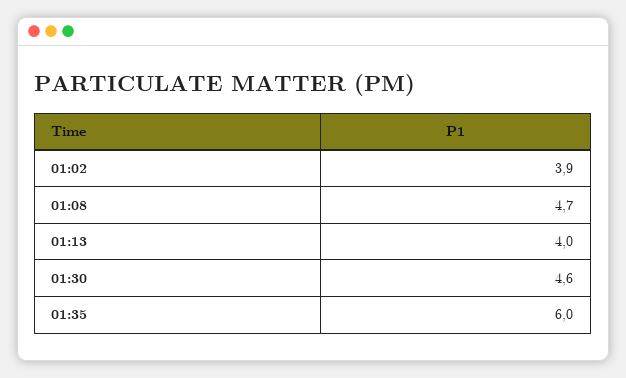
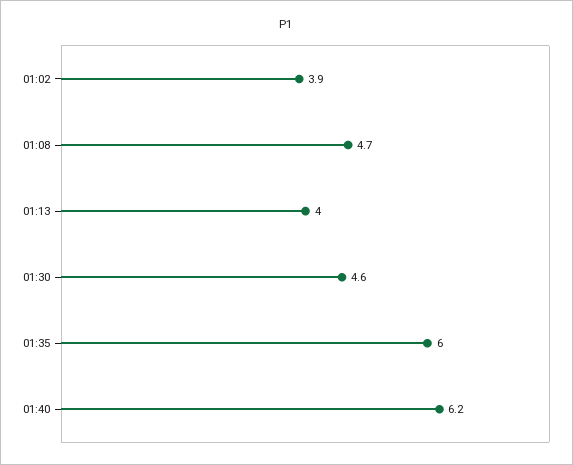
01:40: none -> 6.2

